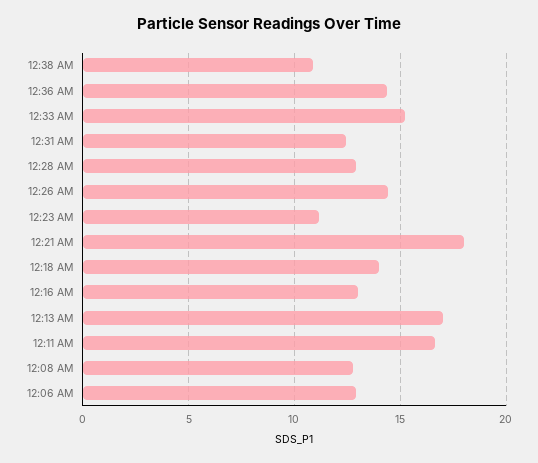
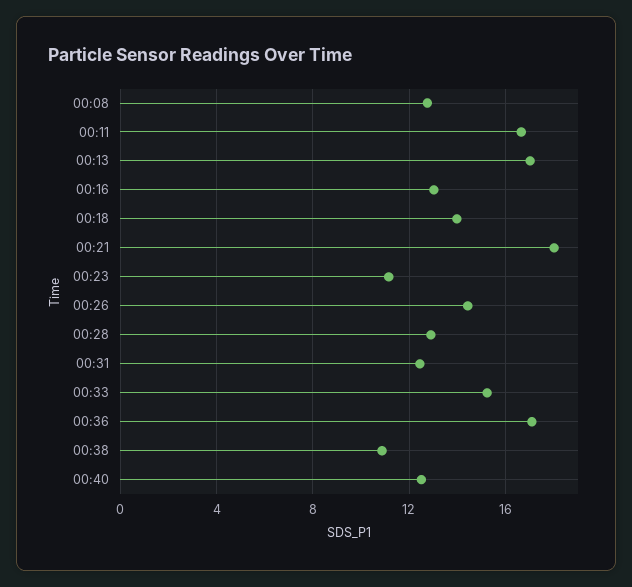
12:36 AM: 14.5 -> 17
12:06 AM: 13 -> none
00:40: none -> 12.5

